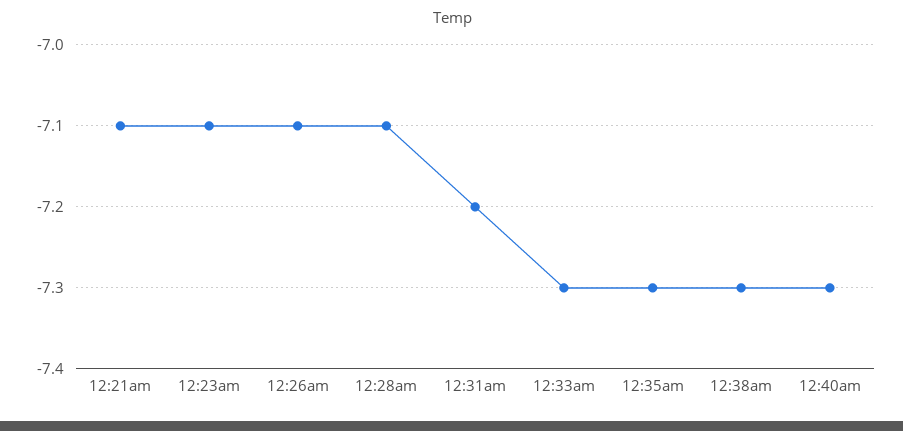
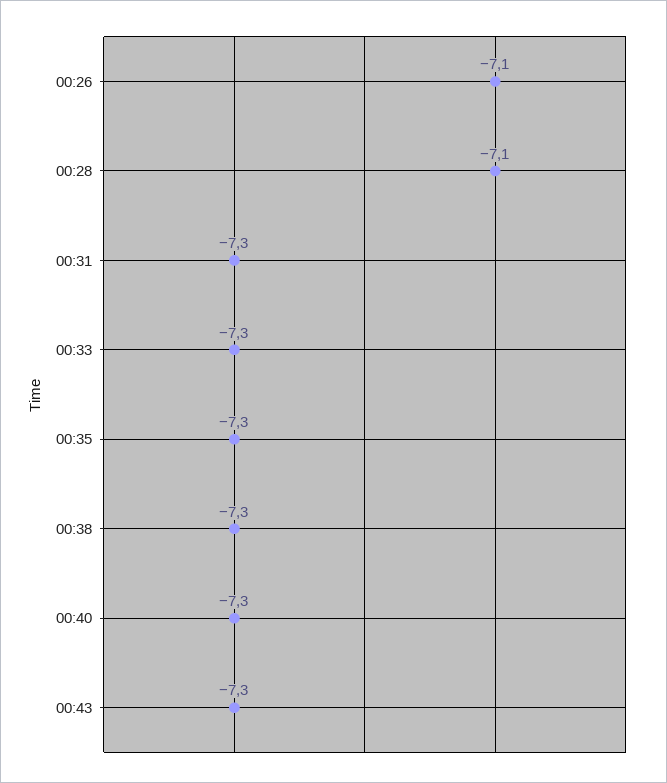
12:21am: -7.1 -> none
12:23am: -7.1 -> none
12:31am: -7.2 -> -7.3
00:43: none -> -7.3

